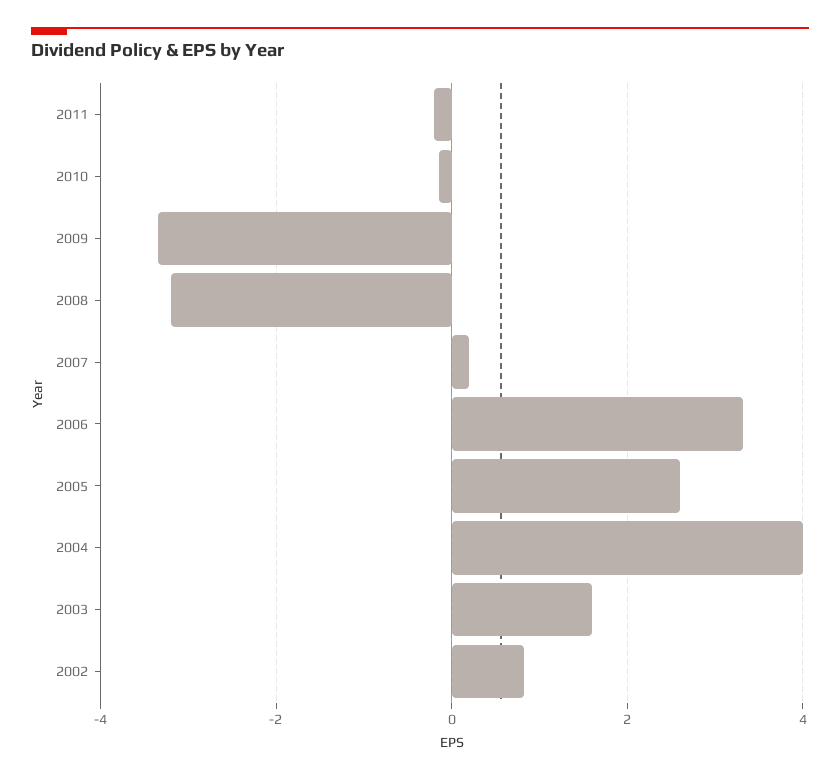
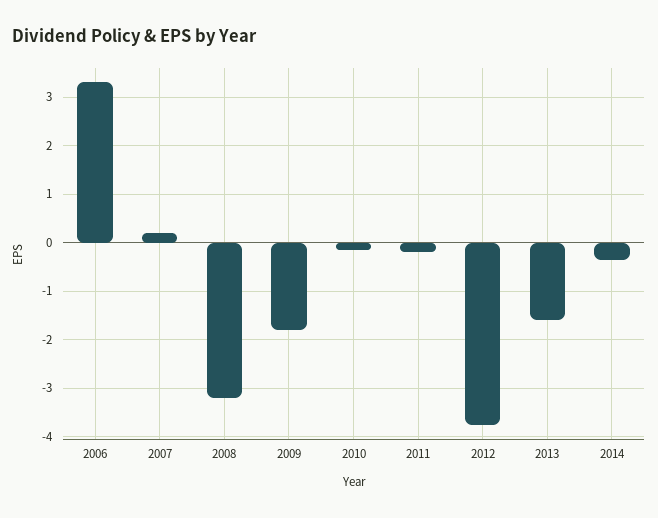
2009: -3.4 -> -1.8
2005: 2.6 -> none
2004: 4 -> none
2003: 1.6 -> none
2002: 0.8 -> none
2012: none -> -3.8
2013: none -> -1.6
2014: none -> -0.4

